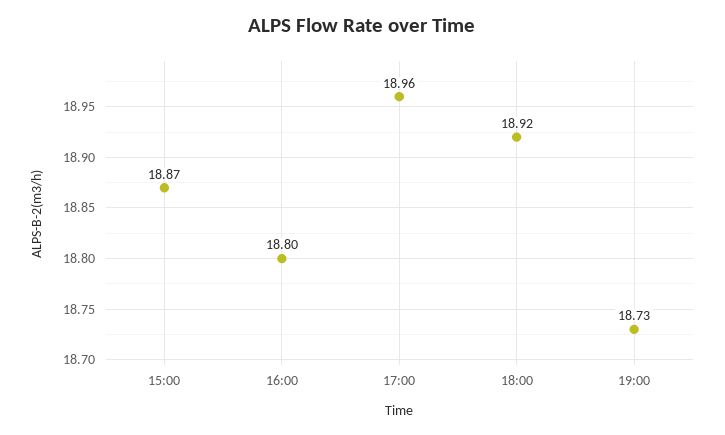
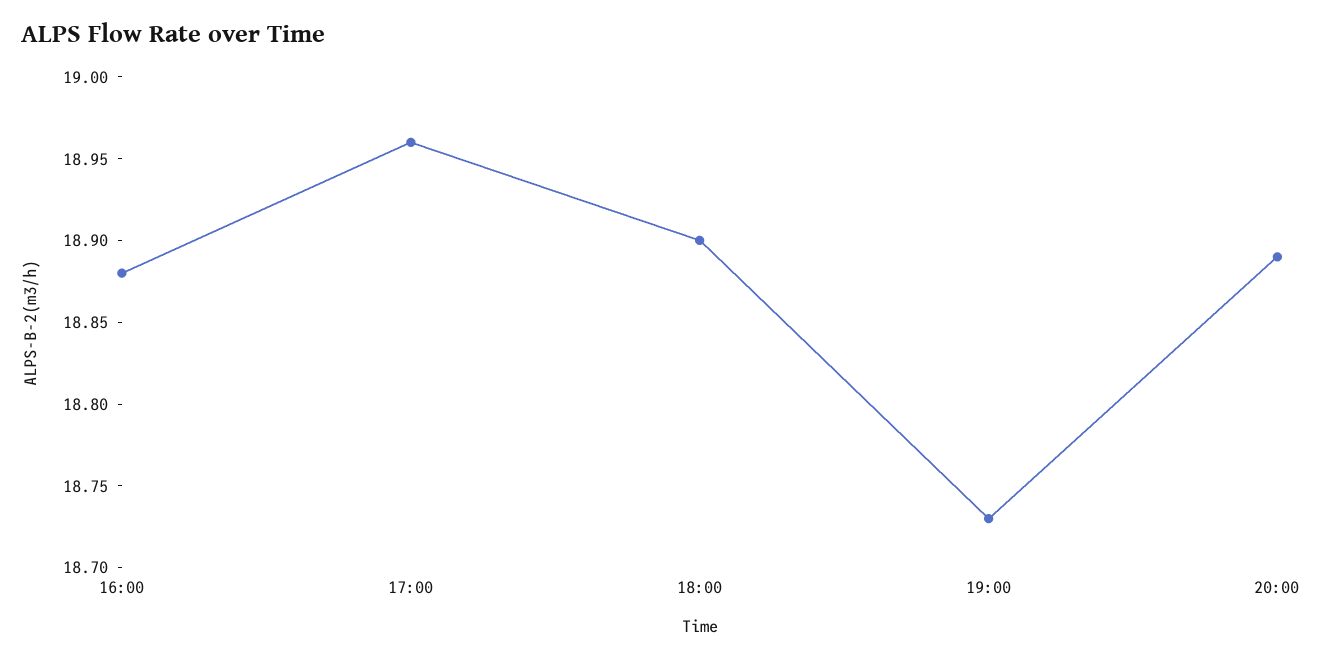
15:00: 18.87 -> none
16:00: 18.8 -> 18.88
18:00: 18.92 -> 18.9
20:00: none -> 18.89

